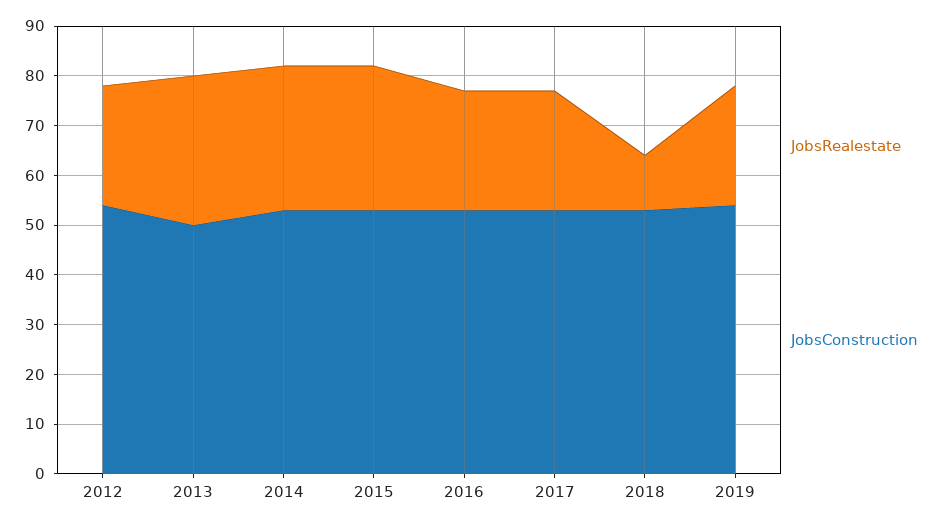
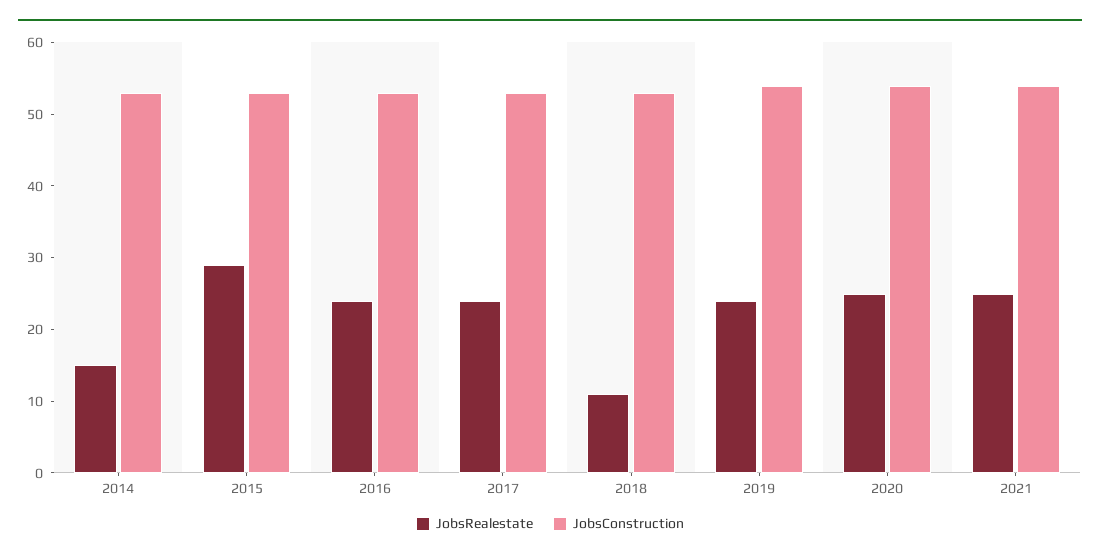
JobsRealestate, 2012: 25 -> none
JobsConstruction, 2012: 55 -> none
JobsRealestate, 2013: 30 -> none
JobsConstruction, 2013: 50 -> none
JobsRealestate, 2014: 30 -> 15
JobsRealestate, 2020: none -> 25
JobsConstruction, 2020: none -> 55
JobsRealestate, 2021: none -> 25
JobsConstruction, 2021: none -> 55

